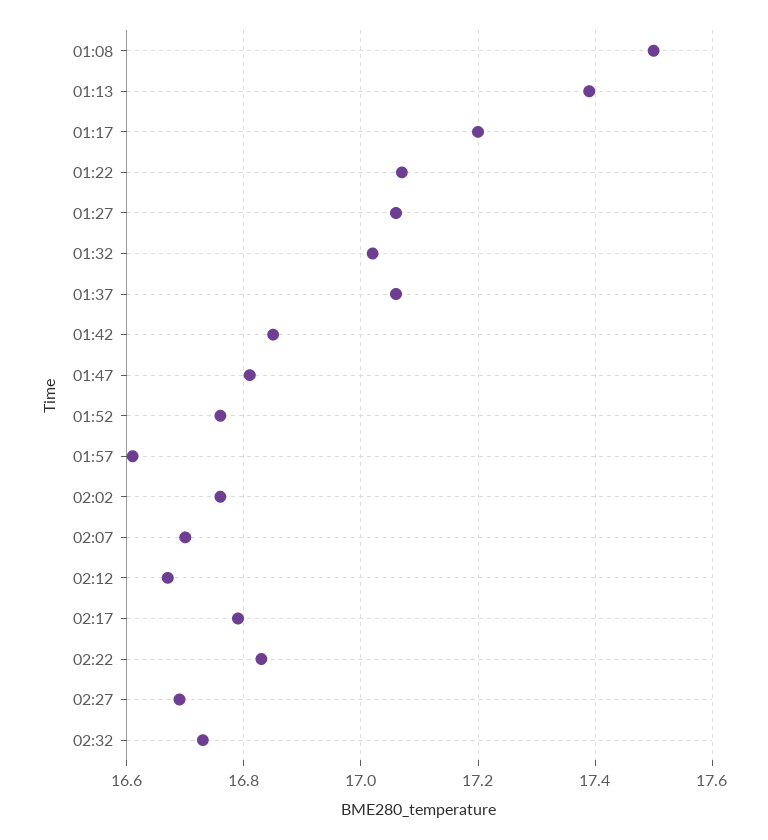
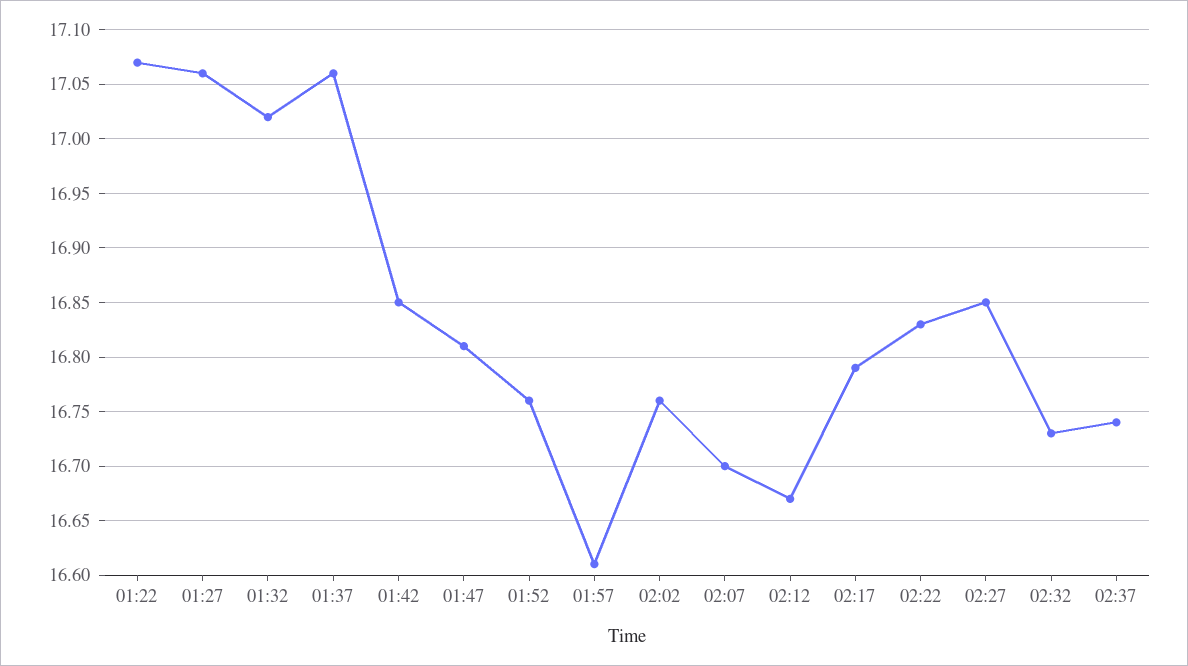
01:08: 17.5 -> none
01:13: 17.4 -> none
01:17: 17.2 -> none
02:27: 16.7 -> 16.85
02:37: none -> 16.74

